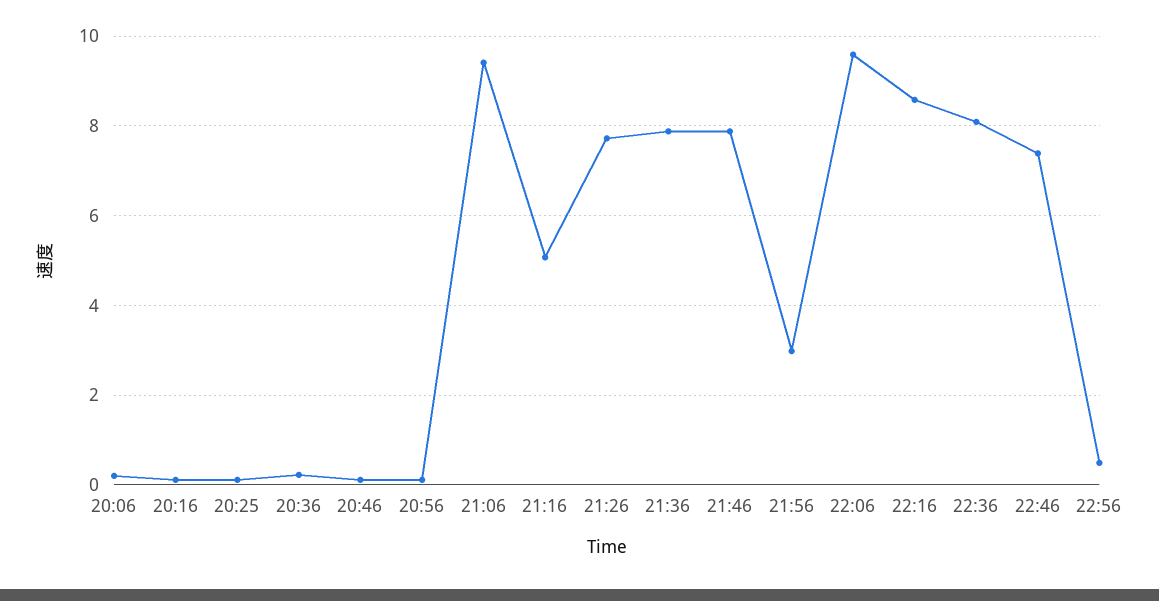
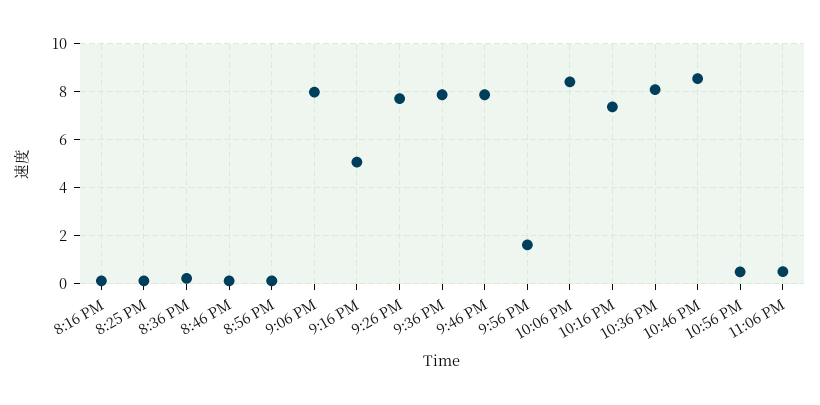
20:06: 0.2 -> none
21:06: 9.4 -> 8
21:56: 3 -> 1.5
22:06: 9.6 -> 8.5
22:16: 8.6 -> 7.5
22:46: 7.4 -> 8.5
11:06 PM: none -> 0.5

